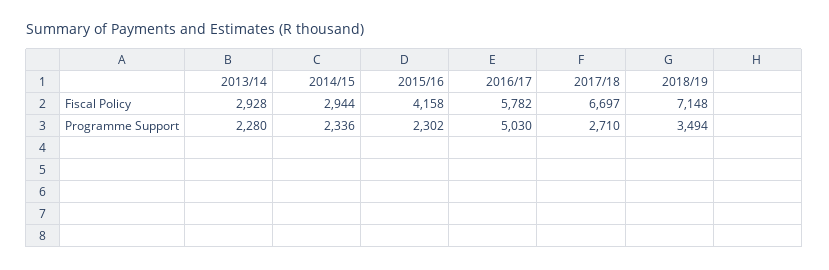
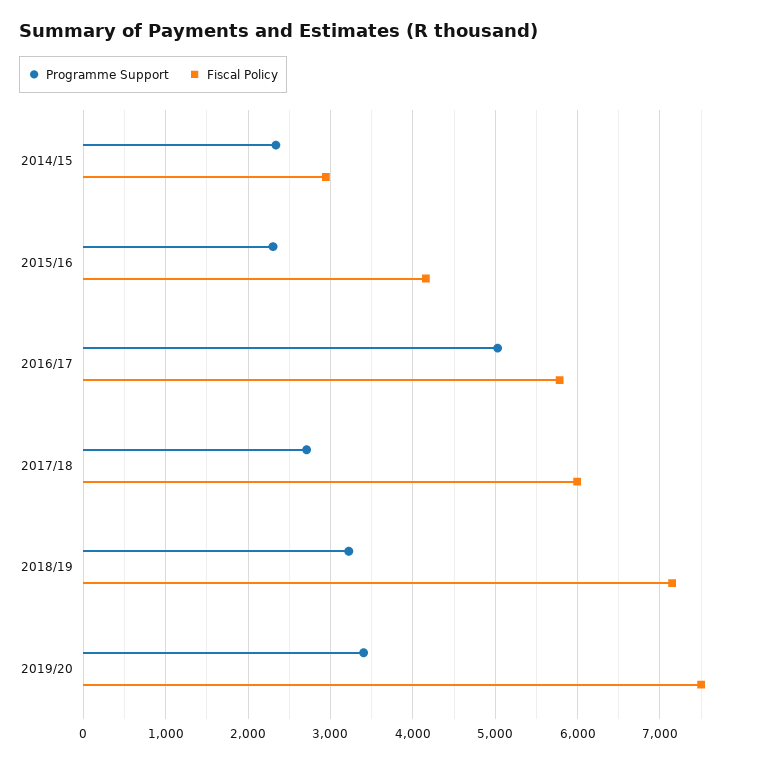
Fiscal Policy, 2013/14: 2928 -> none
Fiscal Policy, 2017/18: 6697 -> 6000
Programme Support, 2013/14: 2280 -> none
Programme Support, 2018/19: 3494 -> 3200
Programme Support, 2019/20: none -> 3400
Fiscal Policy, 2019/20: none -> 7500

